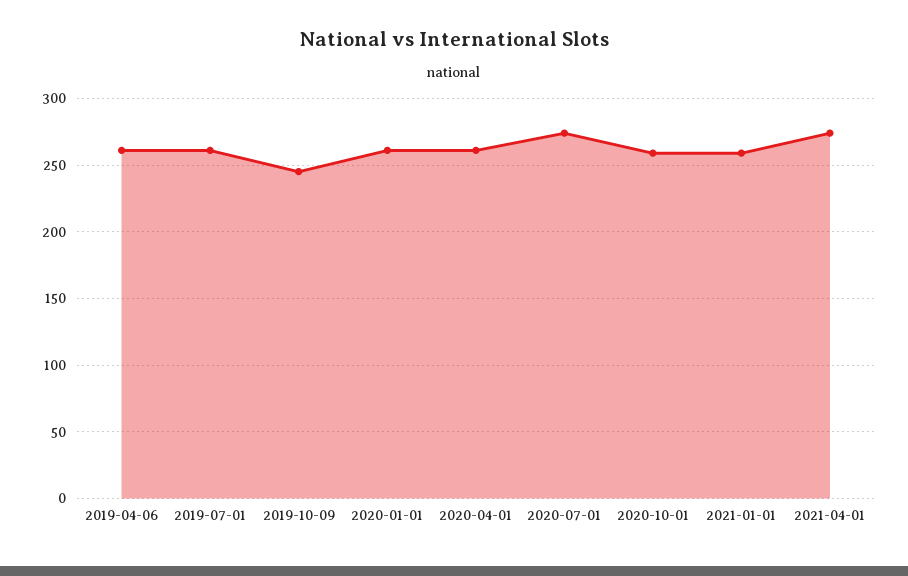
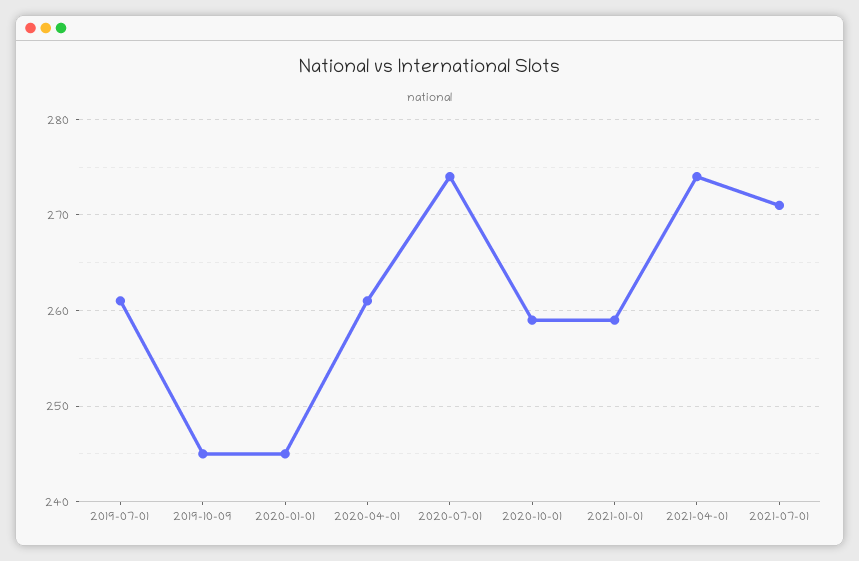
2019-04-06: 260 -> none
2020-01-01: 260 -> 245
2021-07-01: none -> 271

